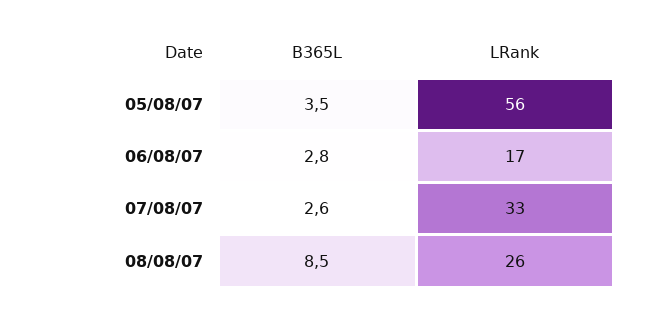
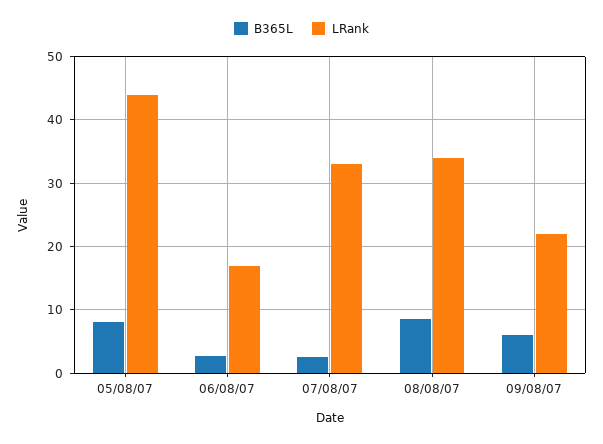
B365L, 05/08/07: 3.5 -> 8
LRank, 05/08/07: 56 -> 44
LRank, 08/08/07: 26 -> 34
B365L, 09/08/07: none -> 6
LRank, 09/08/07: none -> 22

